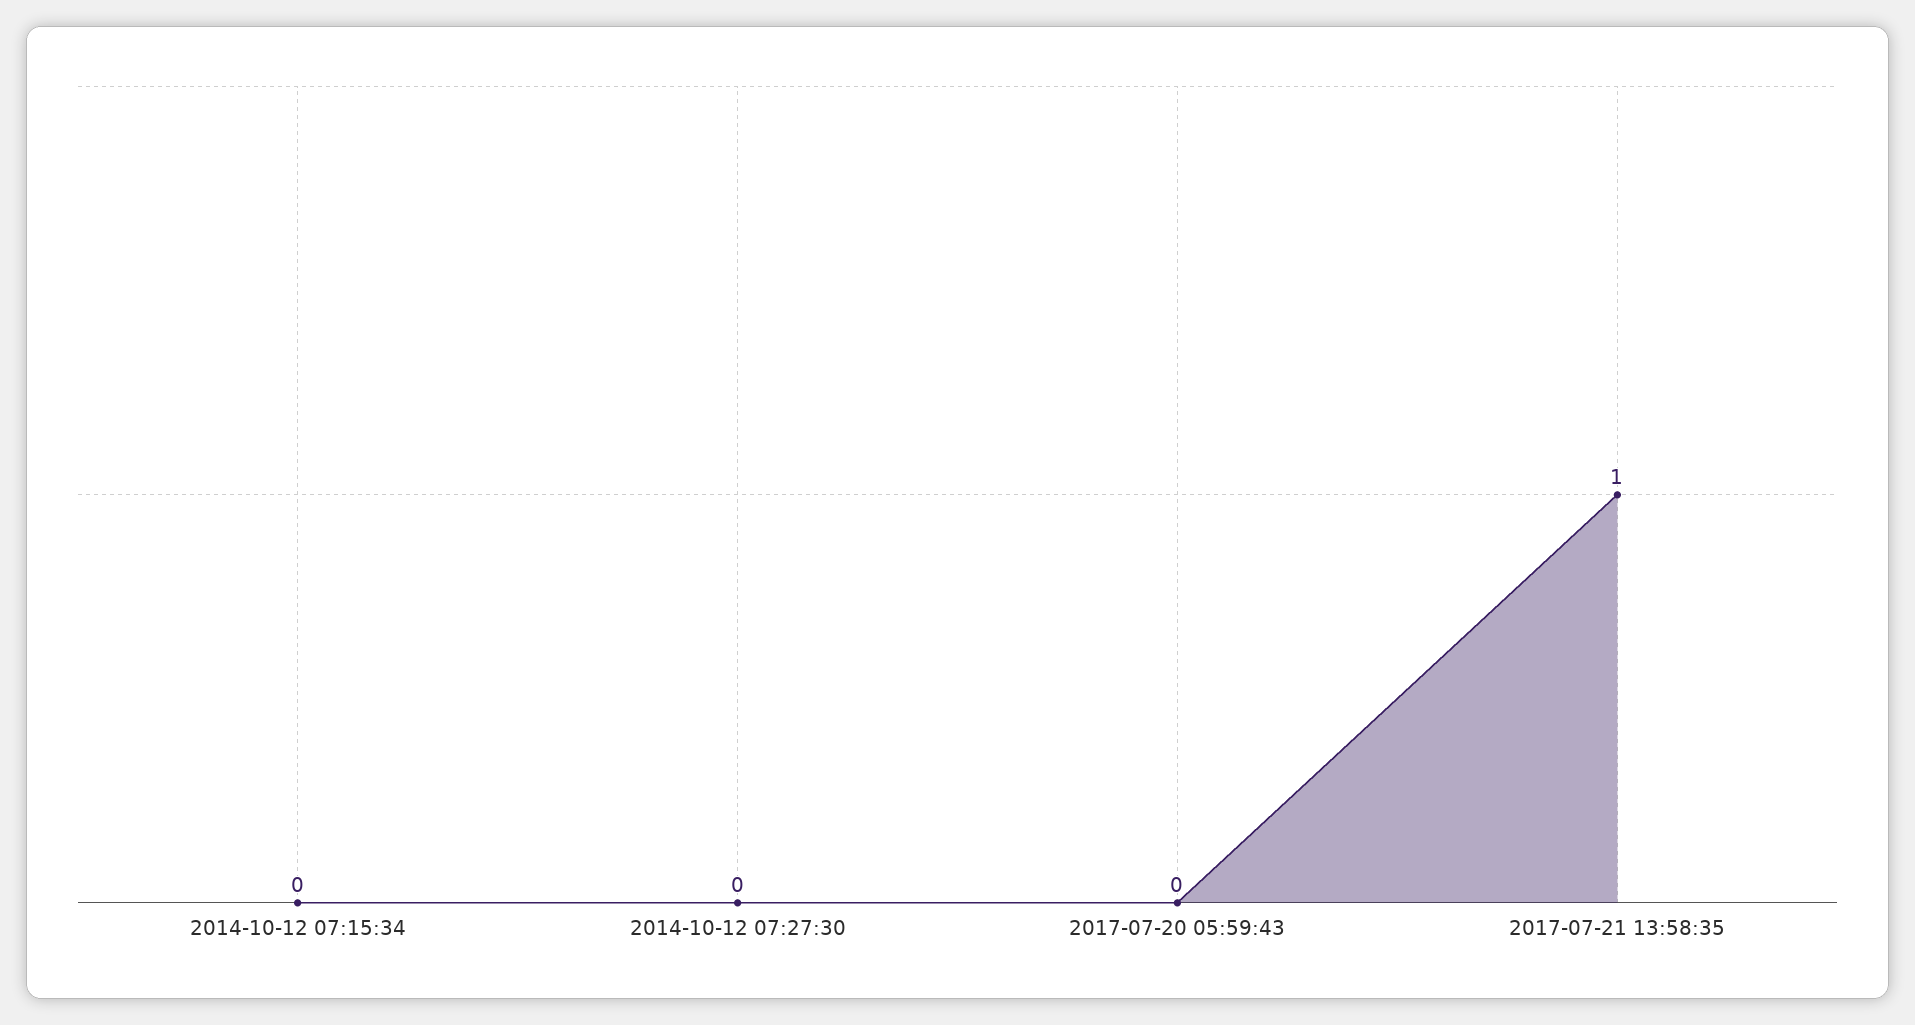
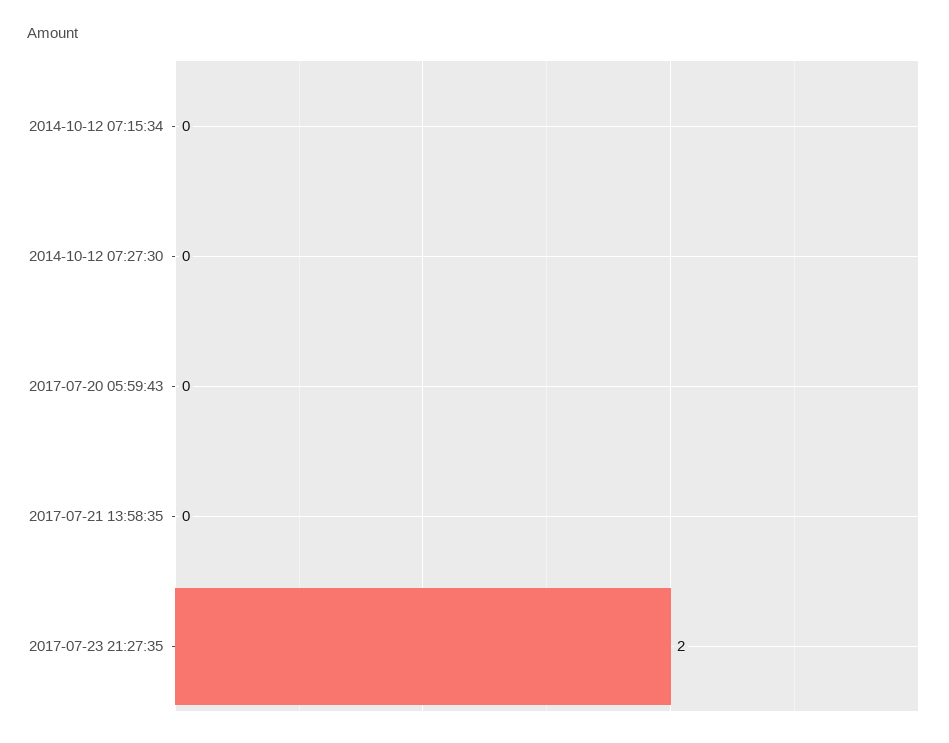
2017-07-21 13:58:35: 1 -> 0
2017-07-23 21:27:35: none -> 2

